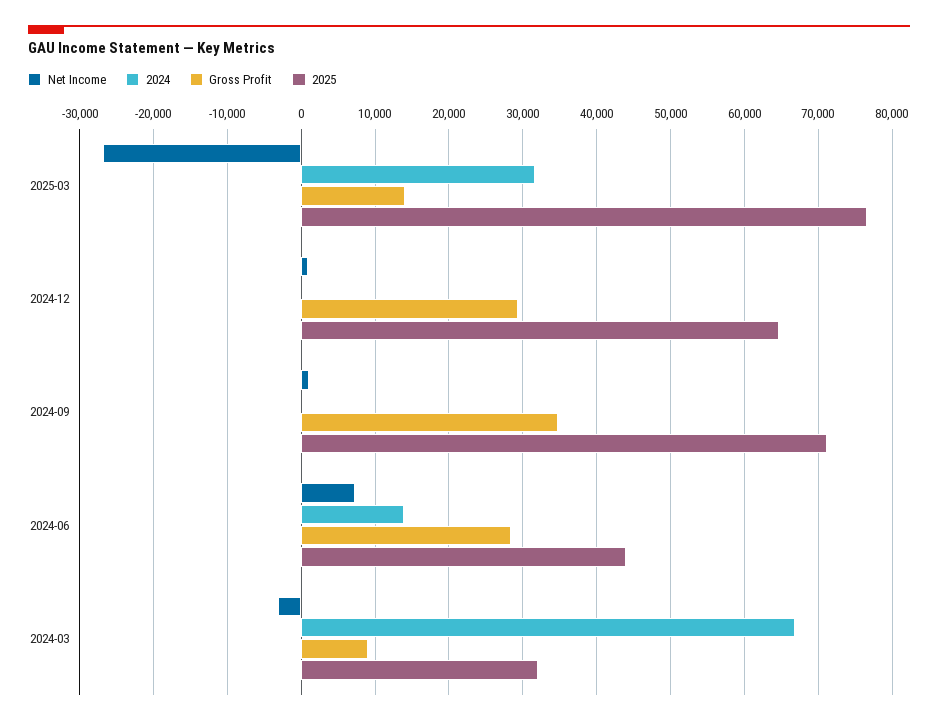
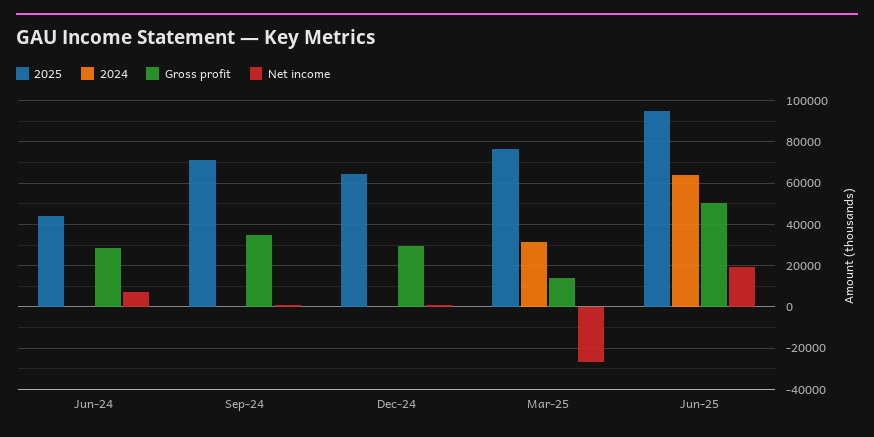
2024, 2024-06: 14000 -> 0
Net Income, 2024-03: -3000 -> none
2024, 2024-03: 67000 -> none
Gross Profit, 2024-03: 9000 -> none
2025, 2024-03: 32000 -> none
2025, Jun-25: none -> 95000
2024, Jun-25: none -> 65000
Gross Profit, Jun-25: none -> 50000
Net Income, Jun-25: none -> 20000

